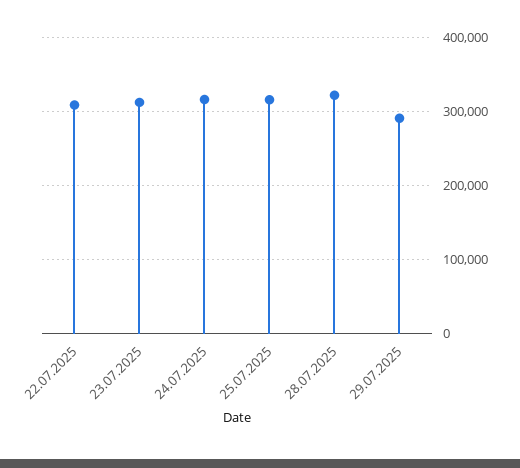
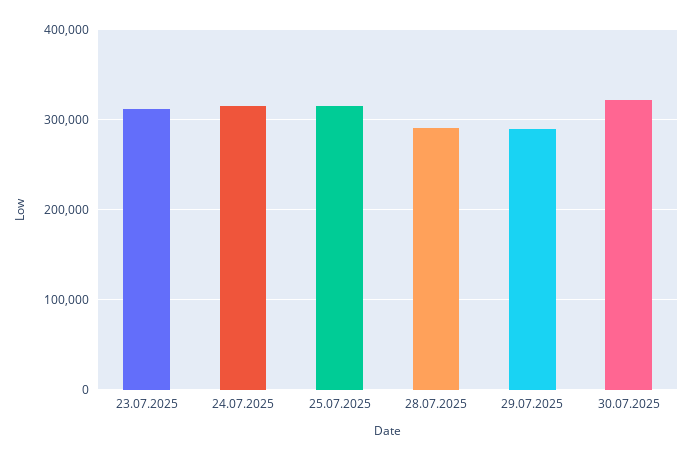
22.07.2025: 310000 -> none
28.07.2025: 320000 -> 290000
30.07.2025: none -> 320000

